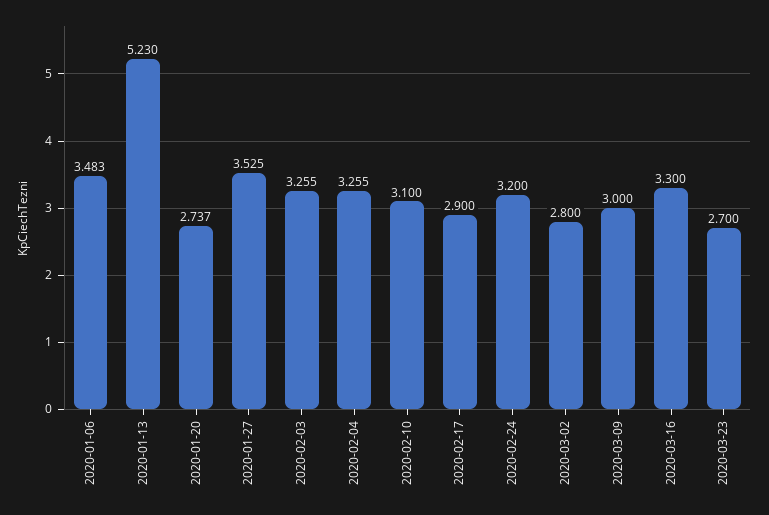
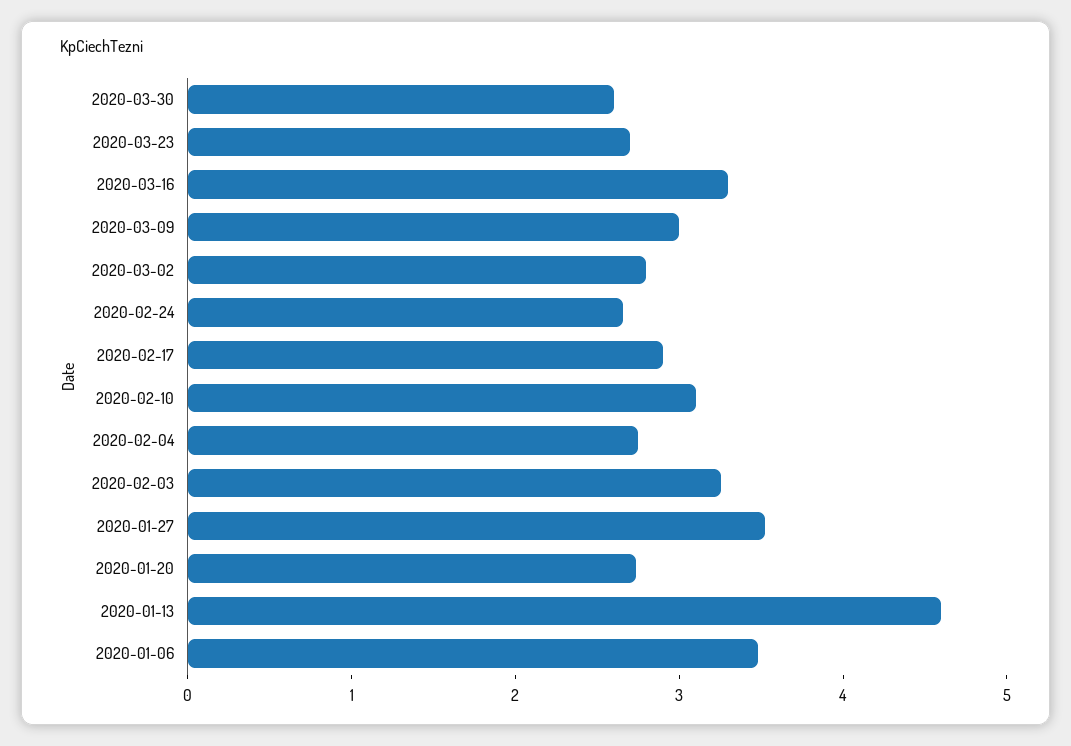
2020-01-13: 5.23 -> 4.6
2020-02-04: 3.255 -> 2.8
2020-02-24: 3.2 -> 2.6
2020-03-30: none -> 2.6

